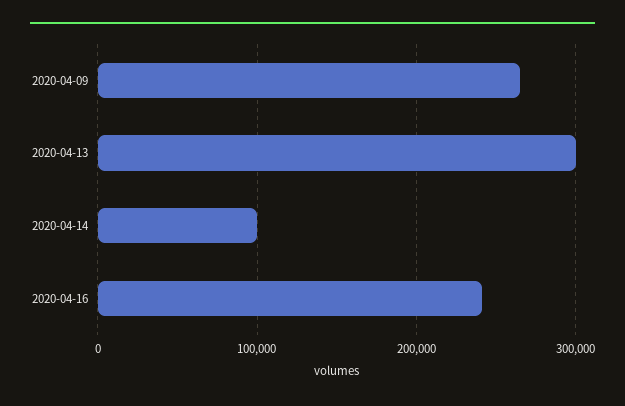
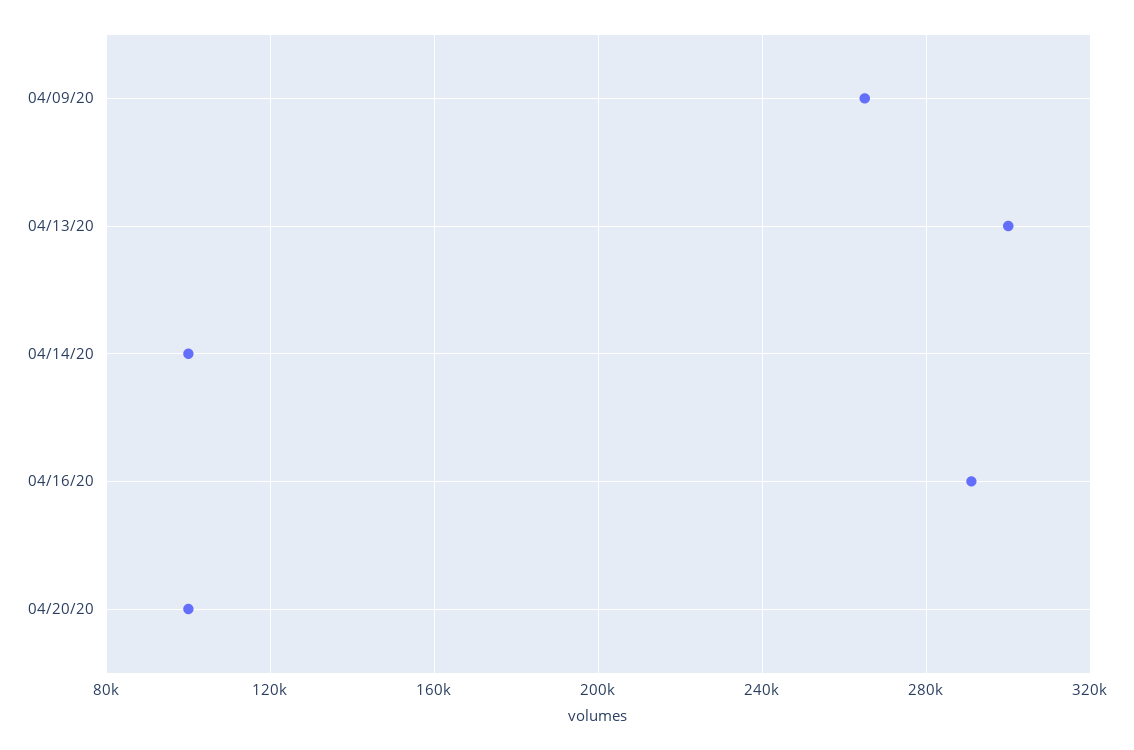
2020-04-16: 240000 -> 290000
04/20/20: none -> 100000

